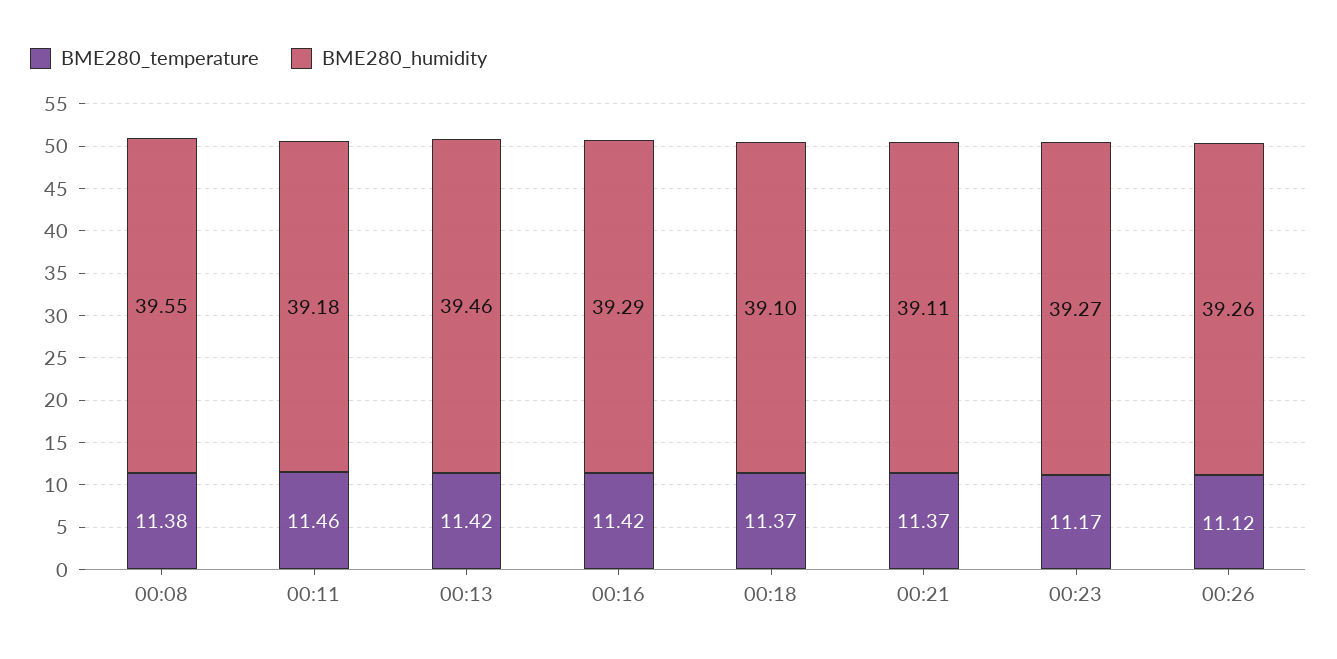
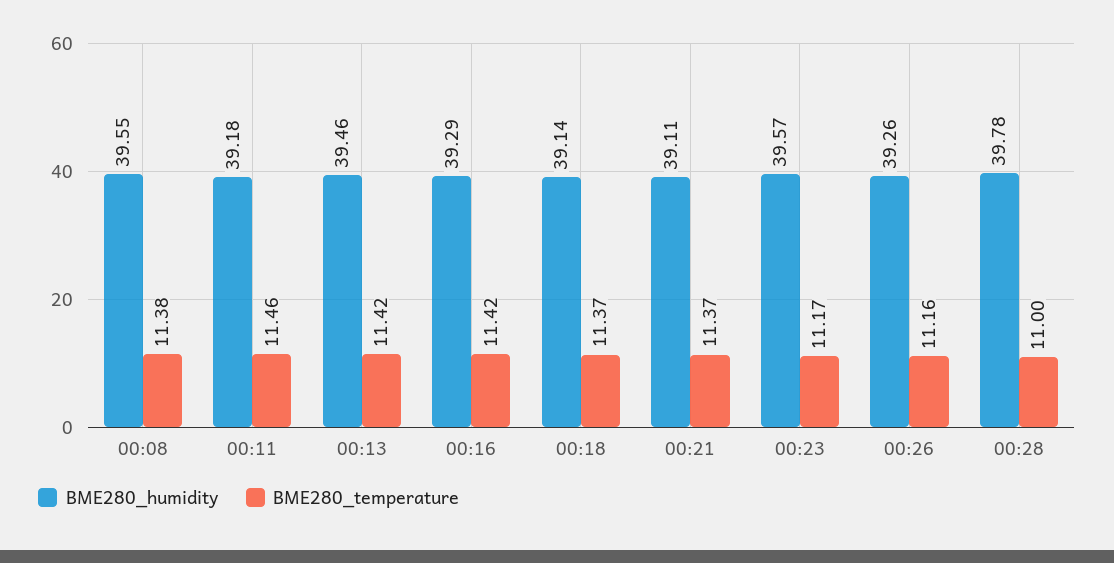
BME280_humidity, 00:18: 39.1 -> 39.14
BME280_humidity, 00:23: 39.27 -> 39.57
BME280_temperature, 00:26: 11.12 -> 11.16
BME280_humidity, 00:28: none -> 39.78
BME280_temperature, 00:28: none -> 11

